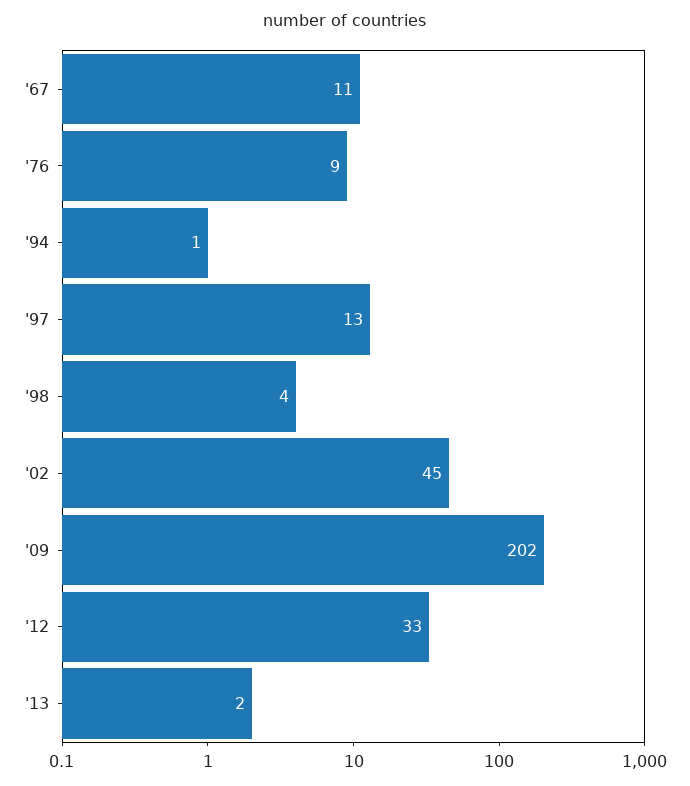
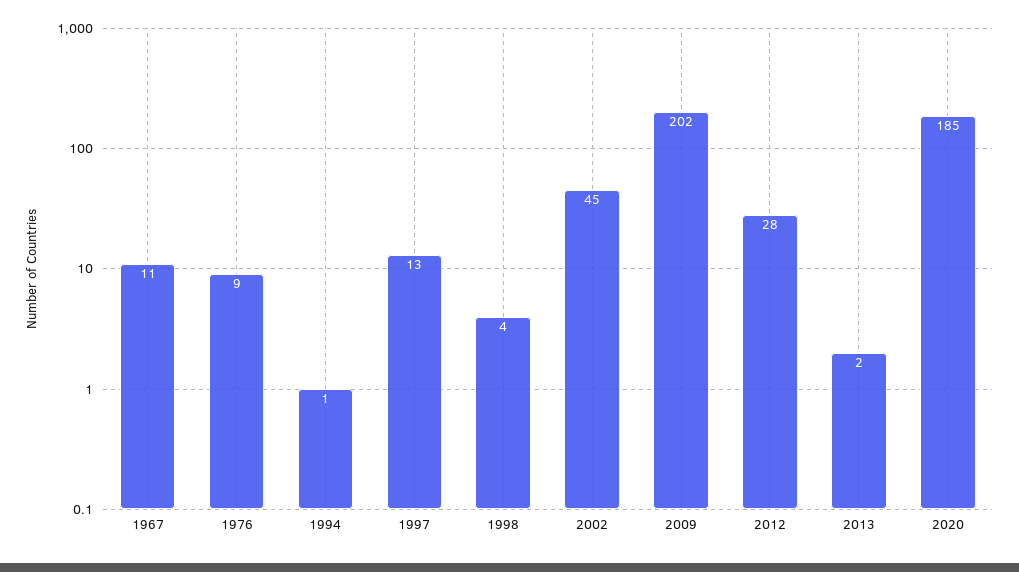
'12: 33 -> 28
2020: none -> 185

